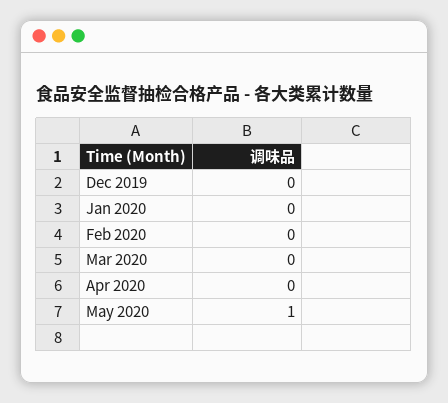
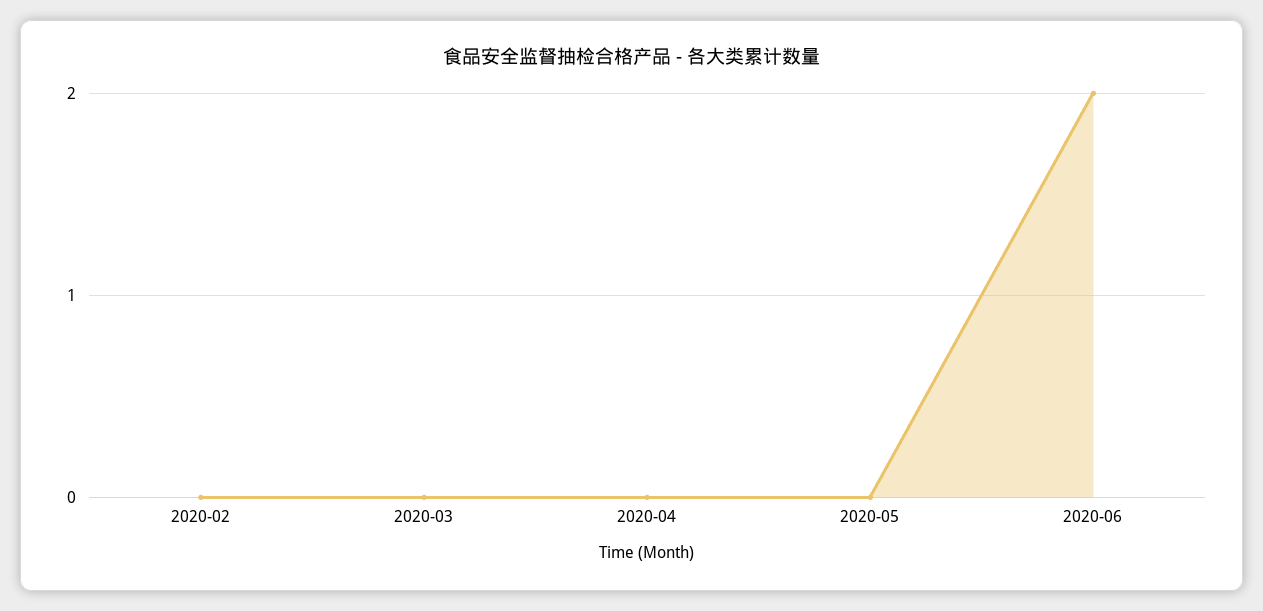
Dec 2019: 0 -> none
Jan 2020: 0 -> none
May 2020: 1 -> 0
2020-06: none -> 2

